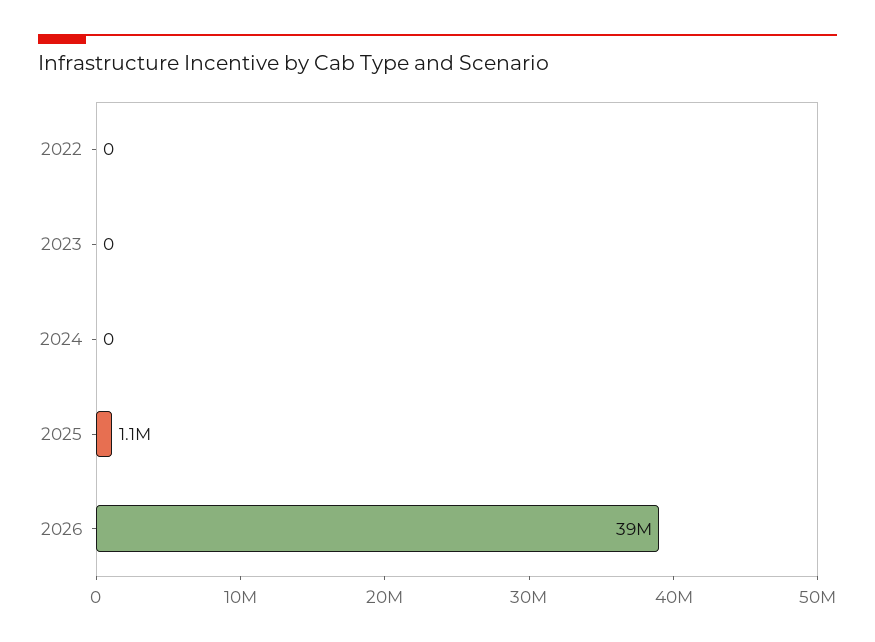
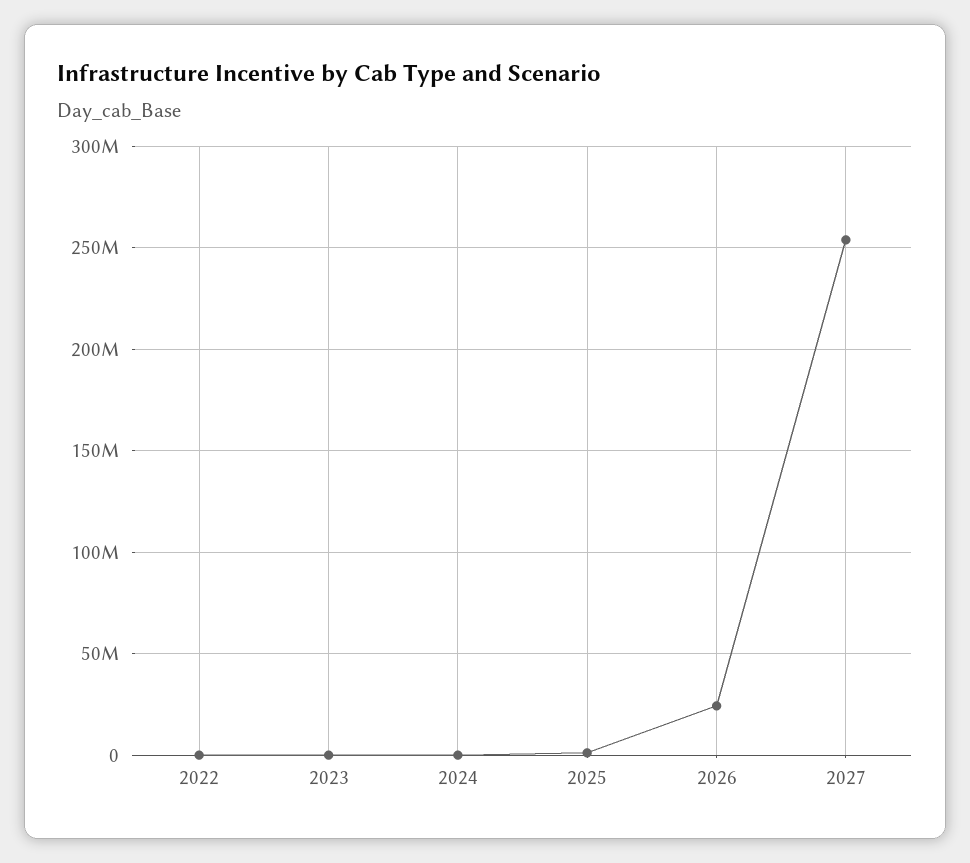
2026: 39000000 -> 25000000
2027: none -> 255000000

